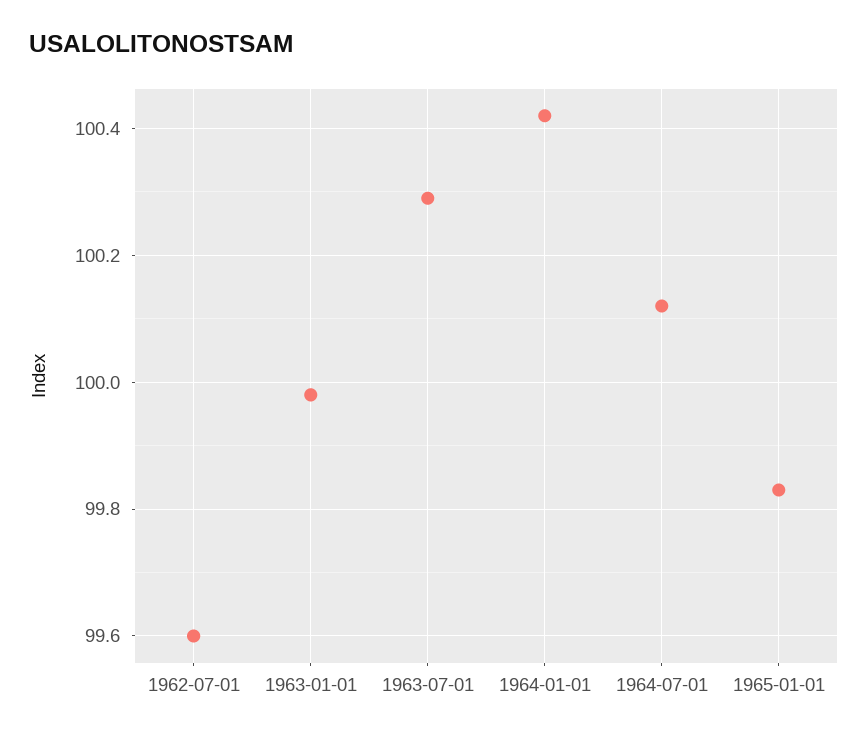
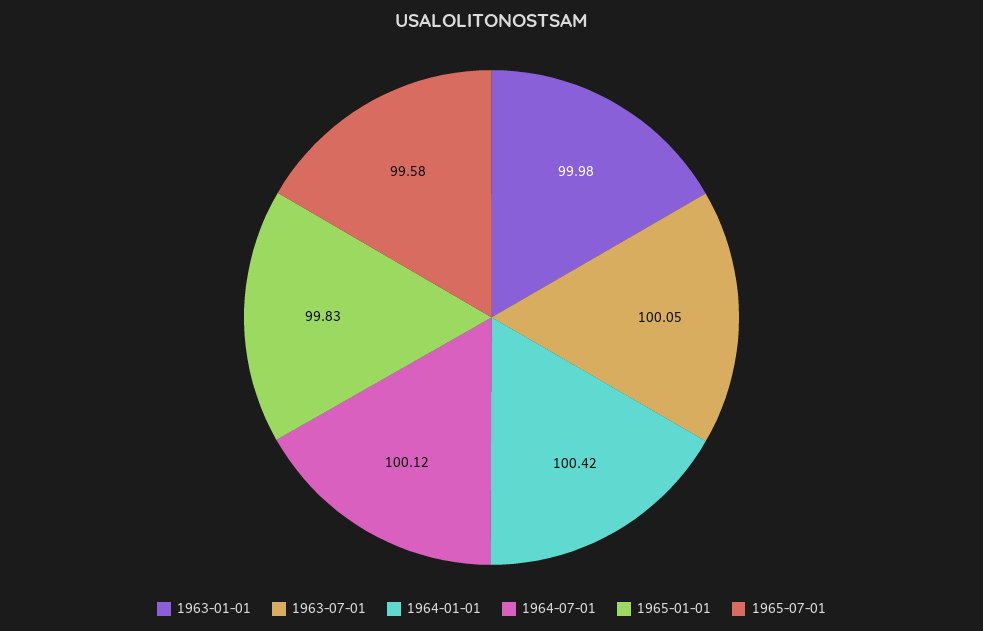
1962-07-01: 99.6 -> none
1963-07-01: 100.3 -> 100.05
1965-07-01: none -> 99.58

